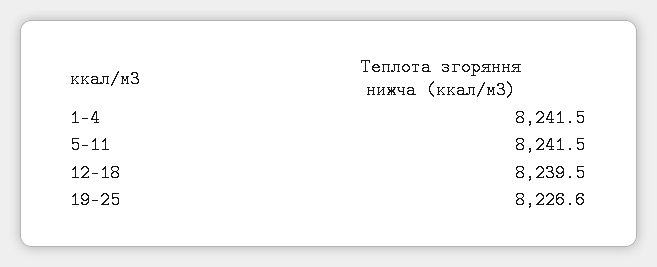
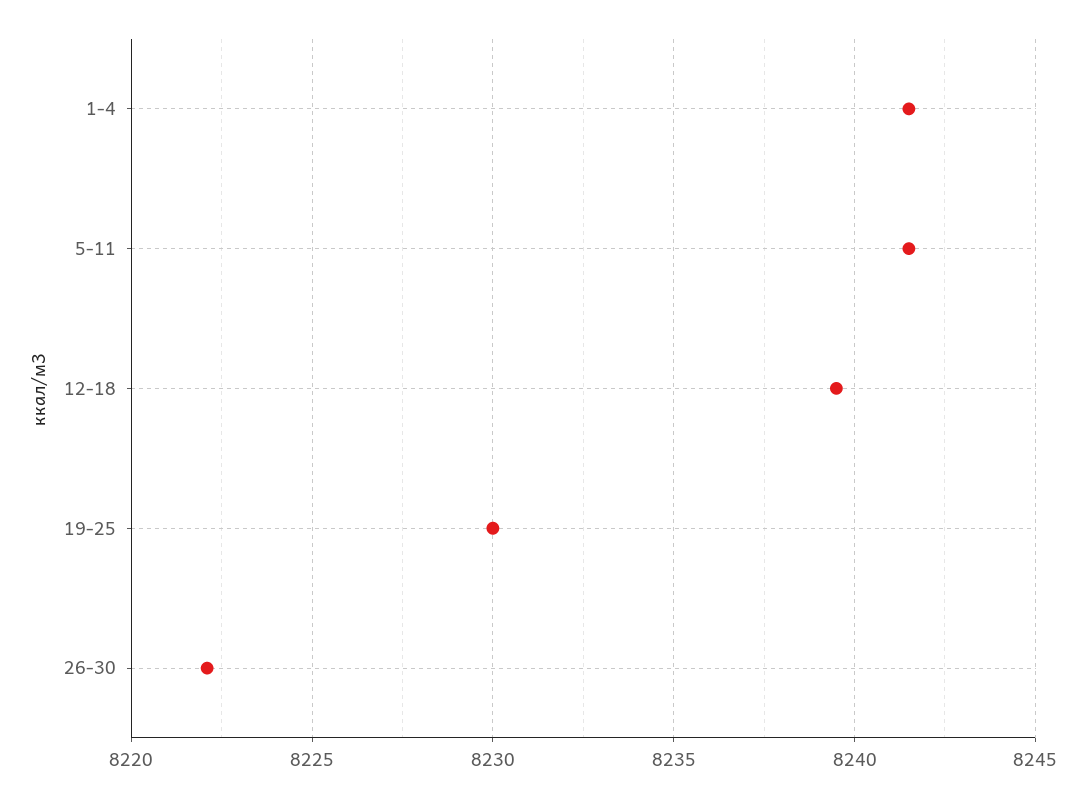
19-25: 8226.6 -> 8230
26-30: none -> 8222

